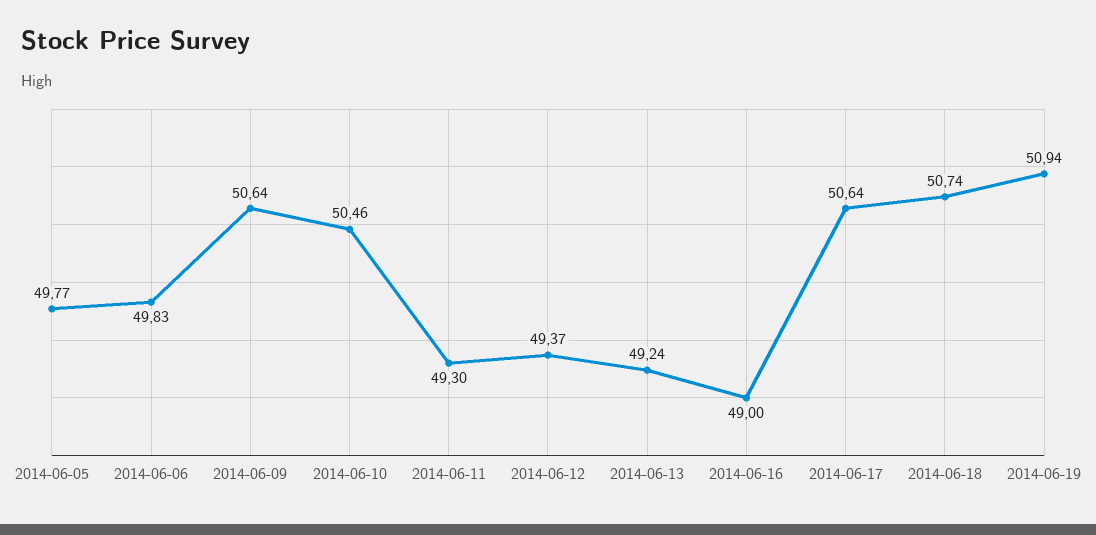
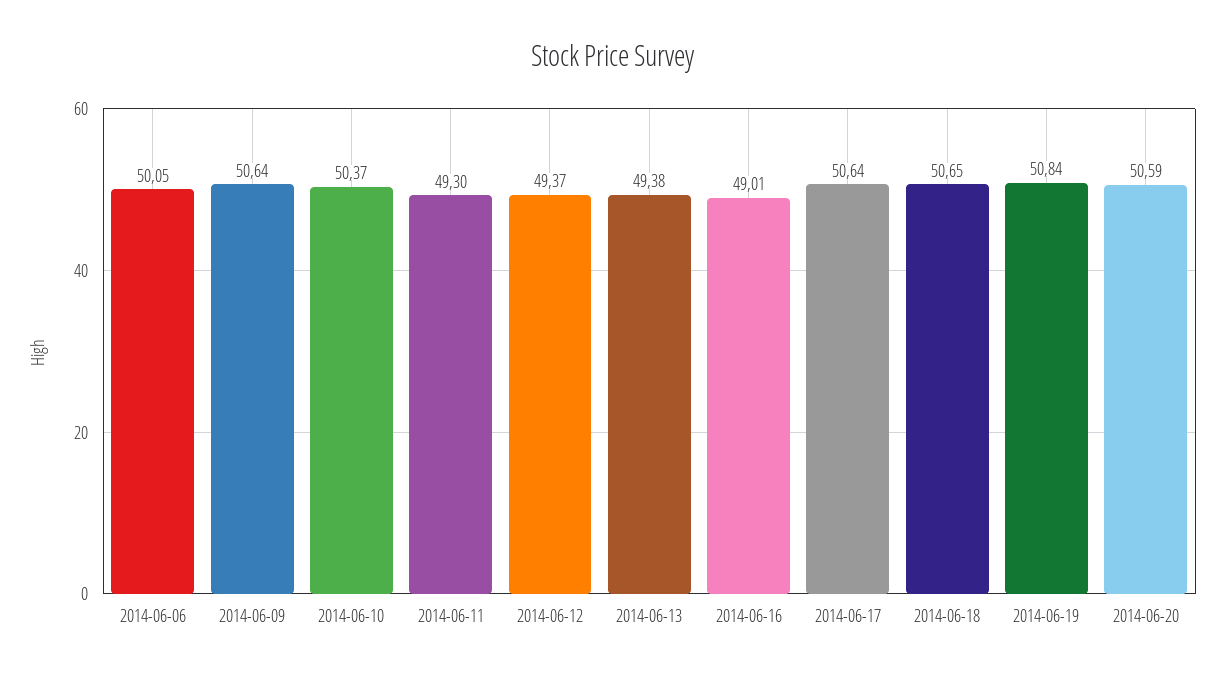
2014-06-05: 49.77 -> none
2014-06-06: 49.83 -> 50.05
2014-06-10: 50.46 -> 50.37
2014-06-13: 49.24 -> 49.38
2014-06-16: 49 -> 49.01
2014-06-18: 50.74 -> 50.65
2014-06-19: 50.94 -> 50.84
2014-06-20: none -> 50.59

